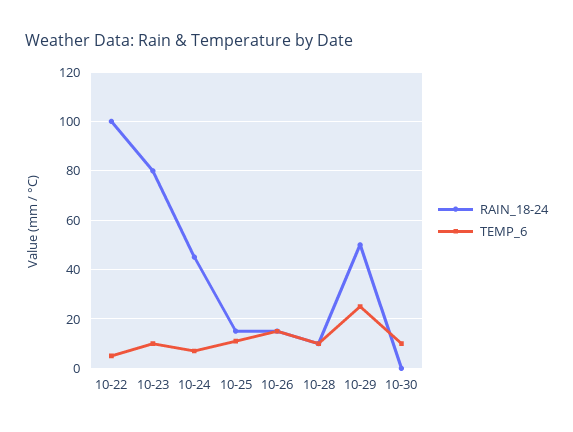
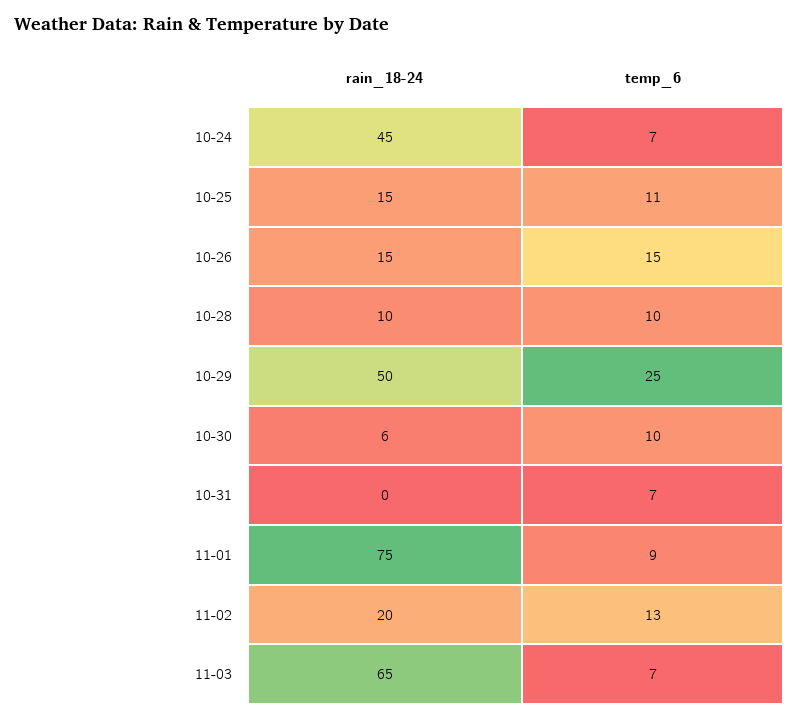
RAIN_18-24, 10-22: 100 -> none
TEMP_6, 10-22: 5 -> none
RAIN_18-24, 10-23: 80 -> none
TEMP_6, 10-23: 10 -> none
RAIN_18-24, 10-30: 0 -> 6
RAIN_18-24, 10-31: none -> 0
TEMP_6, 10-31: none -> 7
RAIN_18-24, 11-01: none -> 75
TEMP_6, 11-01: none -> 9
RAIN_18-24, 11-02: none -> 20
TEMP_6, 11-02: none -> 13
RAIN_18-24, 11-03: none -> 65
TEMP_6, 11-03: none -> 7

